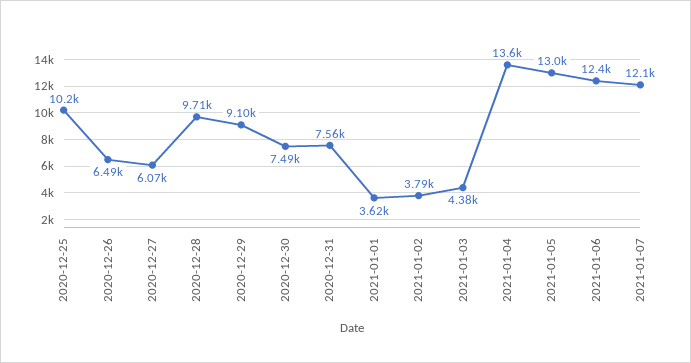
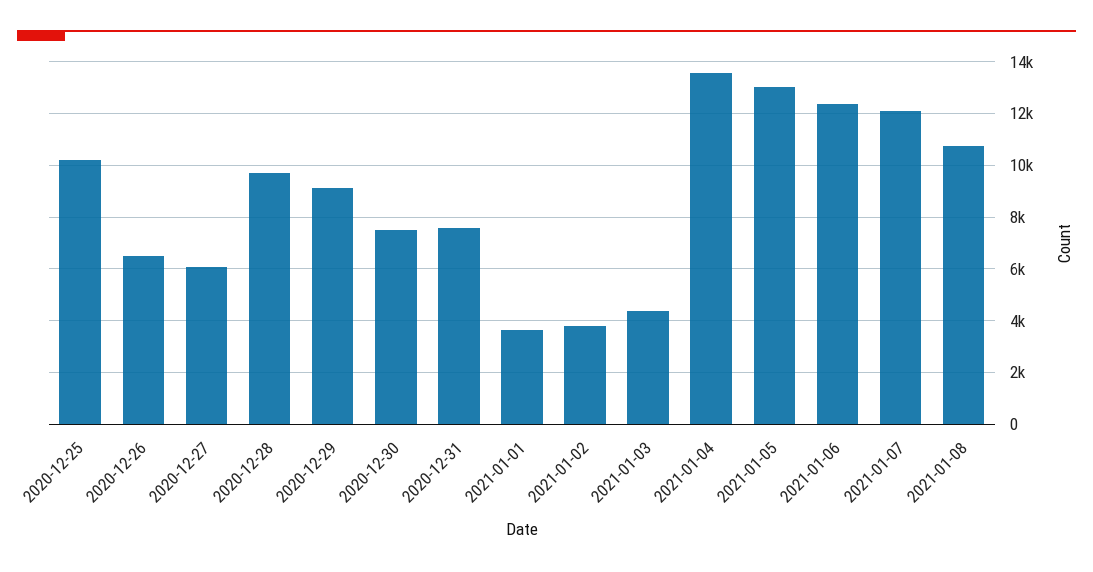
2021-01-08: none -> 10750

